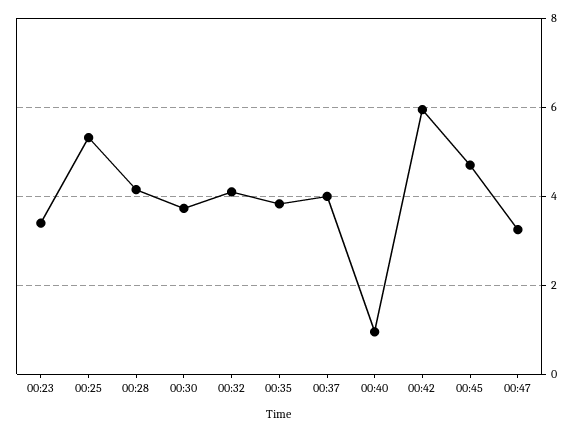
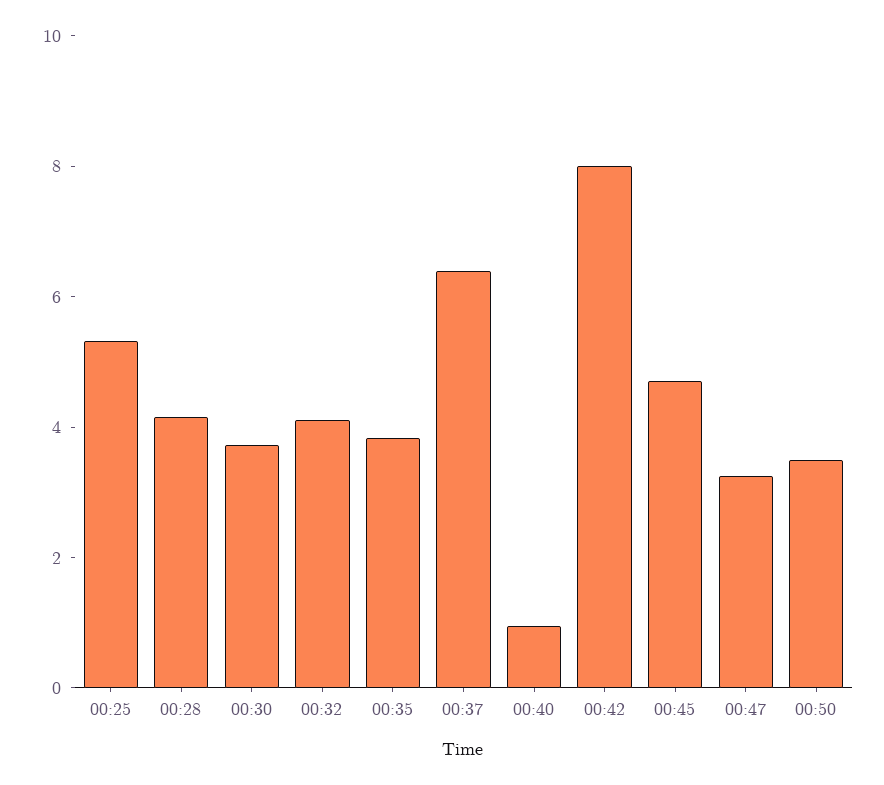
00:23: 3.4 -> none
00:37: 4 -> 6.5
00:42: 6 -> 8
00:50: none -> 3.5

